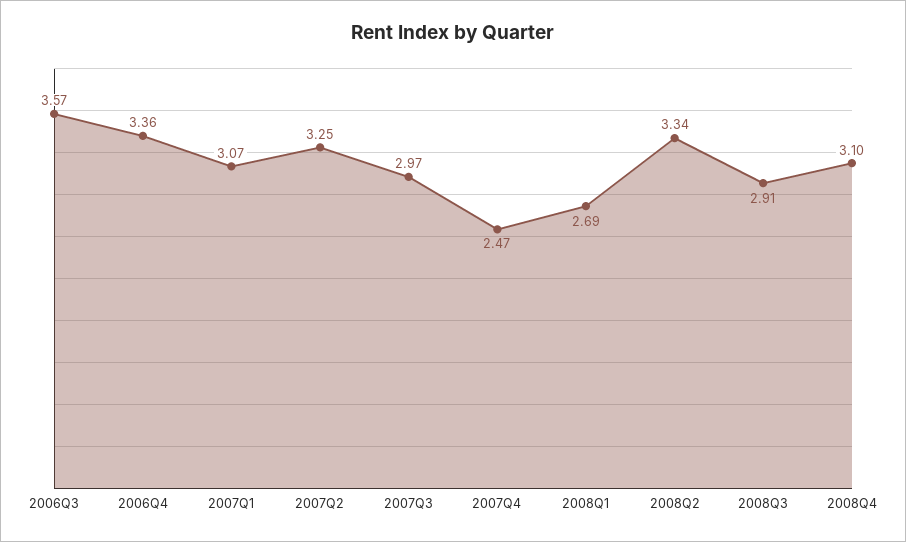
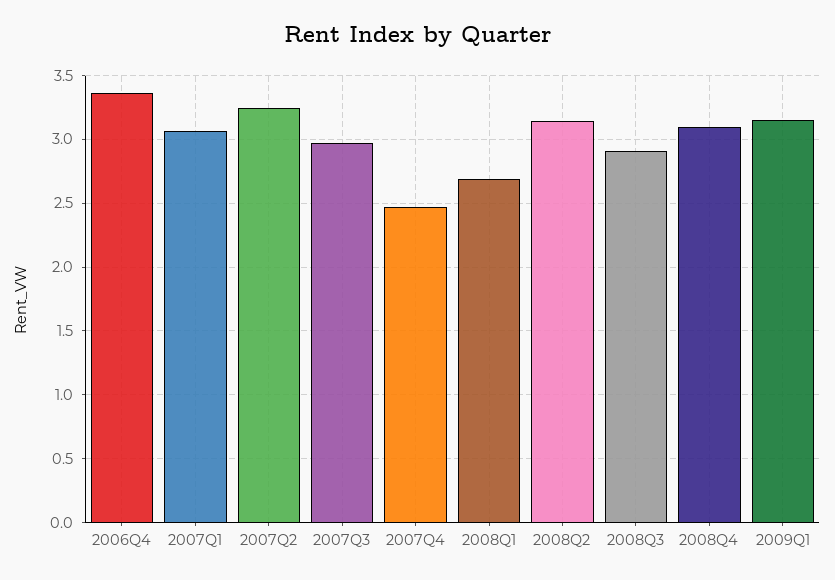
2006Q3: 3.57 -> none
2008Q2: 3.34 -> 3.15
2009Q1: none -> 3.15

